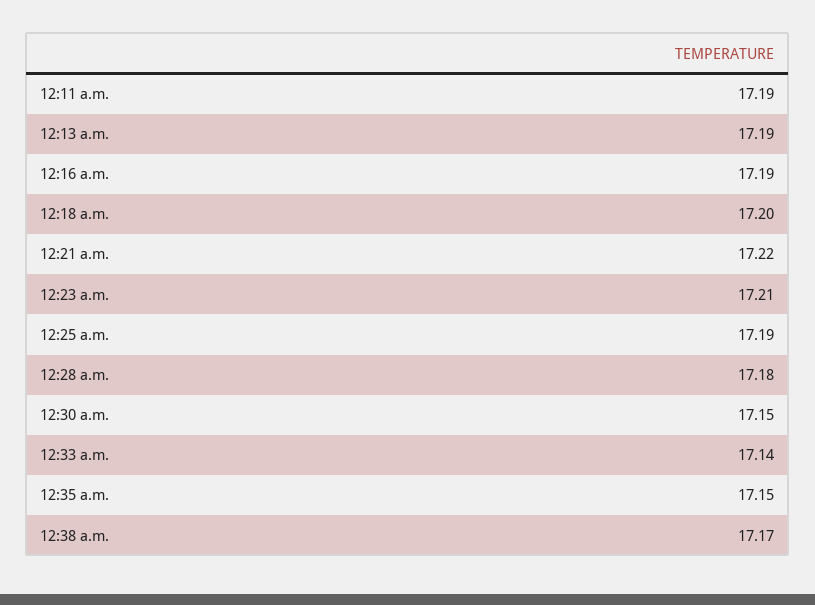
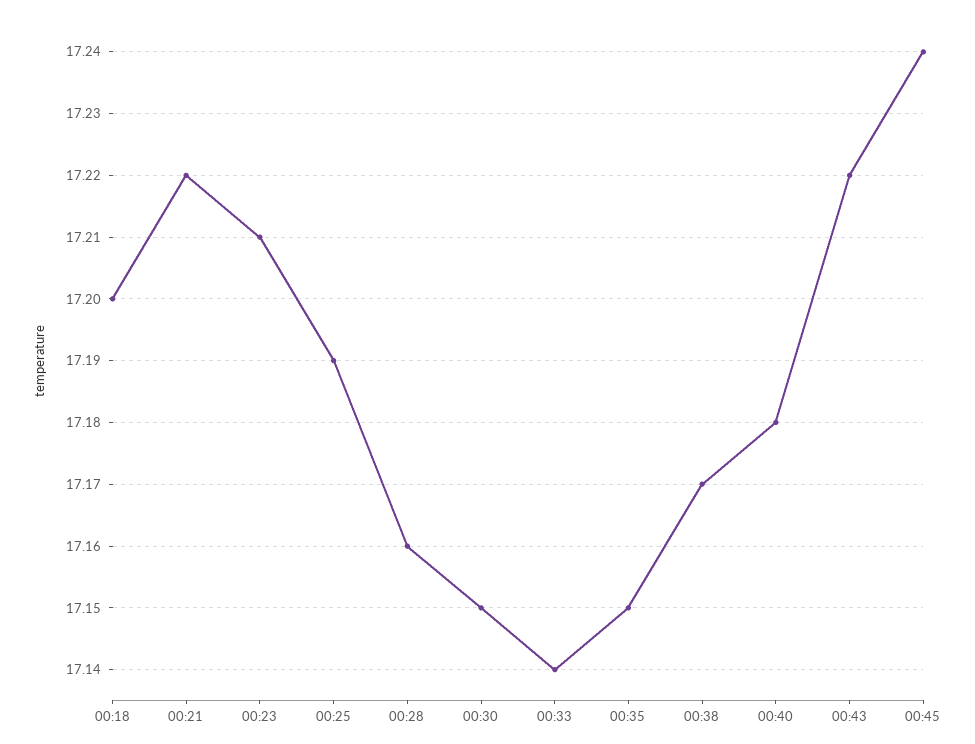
12:11 a.m.: 17.19 -> none
12:13 a.m.: 17.19 -> none
12:16 a.m.: 17.19 -> none
12:28 a.m.: 17.18 -> 17.16
00:40: none -> 17.18
00:43: none -> 17.22
00:45: none -> 17.24

